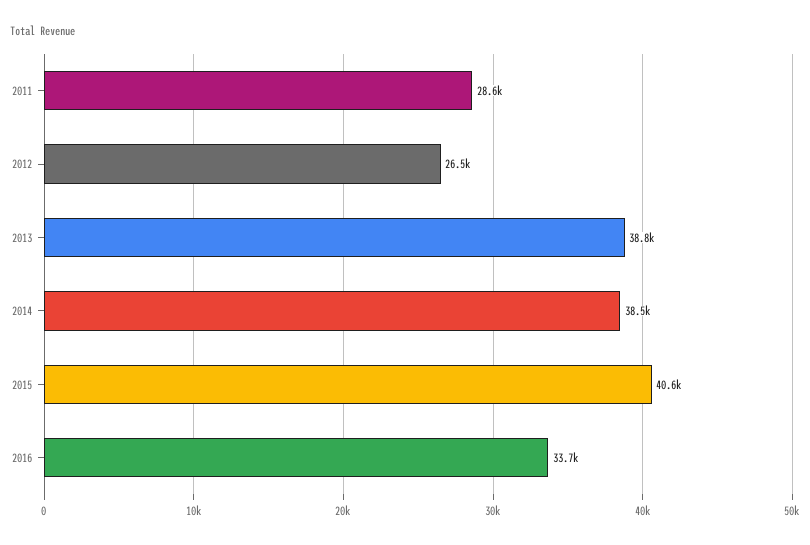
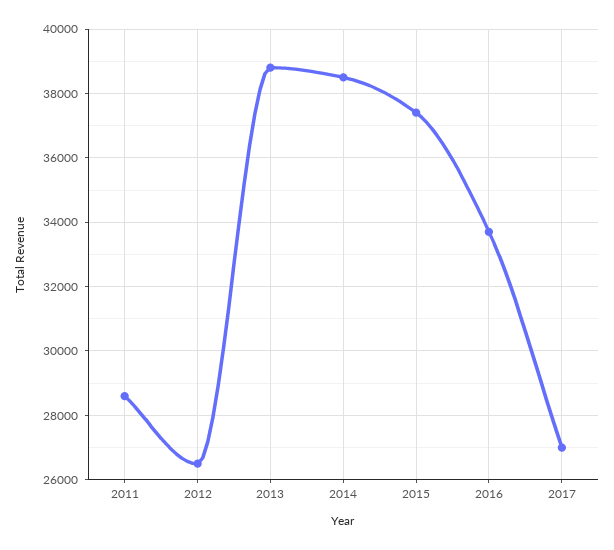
2015: 40600 -> 37400
2017: none -> 27000

